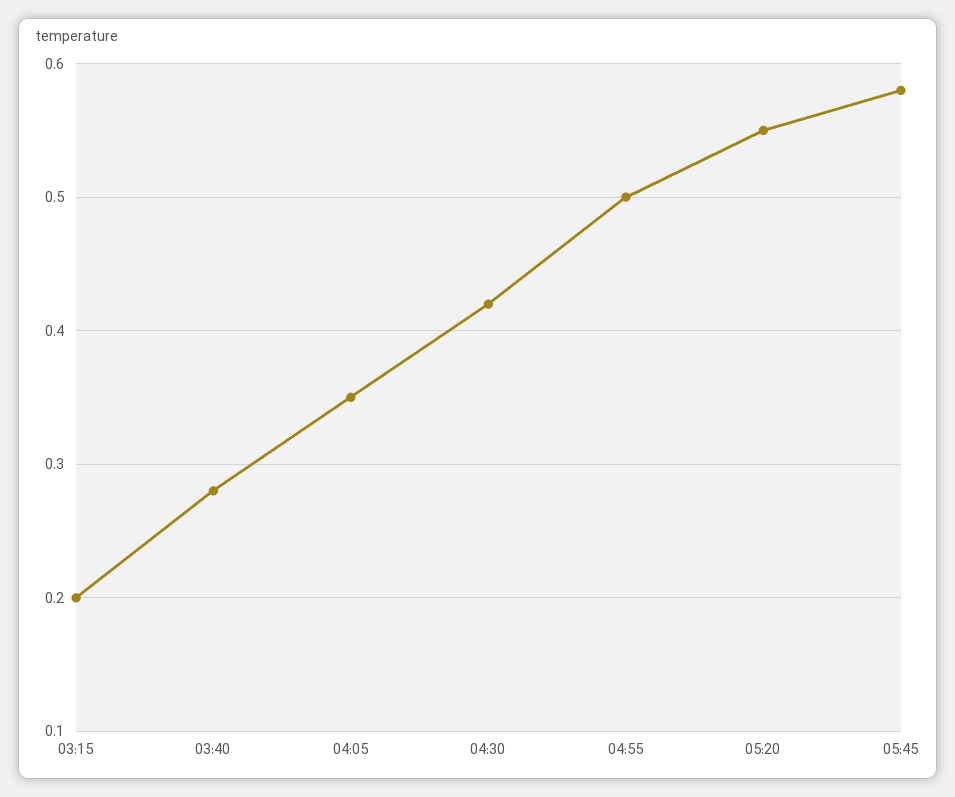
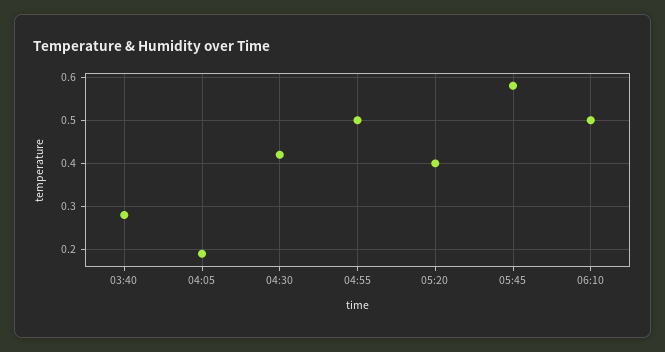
03:15: 0.2 -> none
04:05: 0.35 -> 0.2
05:20: 0.55 -> 0.4
06:10: none -> 0.5

